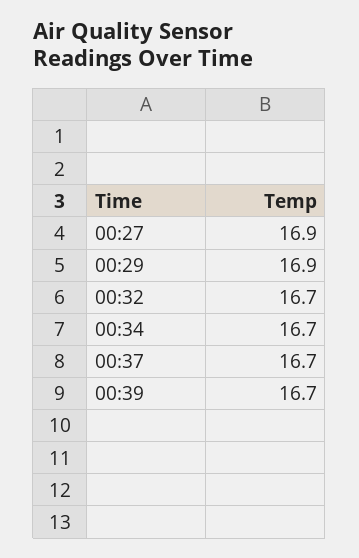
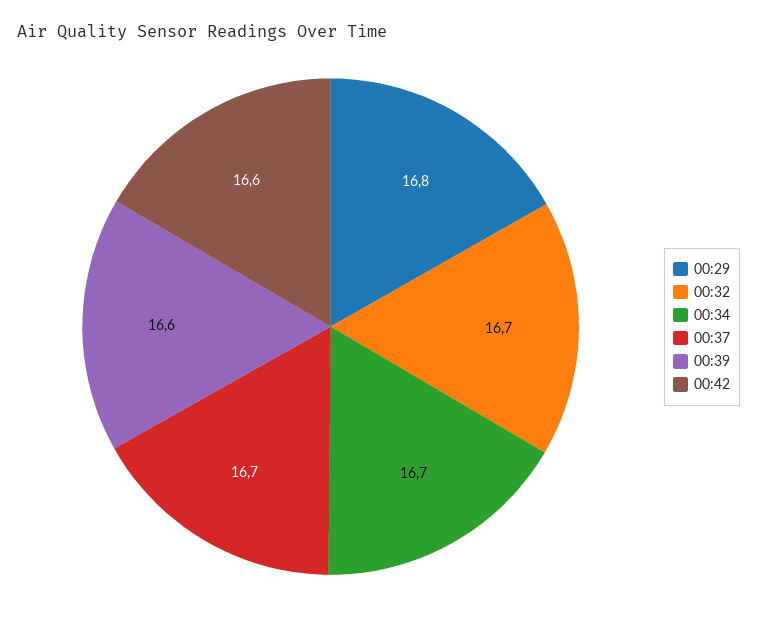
00:27: 16.9 -> none
00:29: 16.9 -> 16.8
00:39: 16.7 -> 16.6
00:42: none -> 16.6

